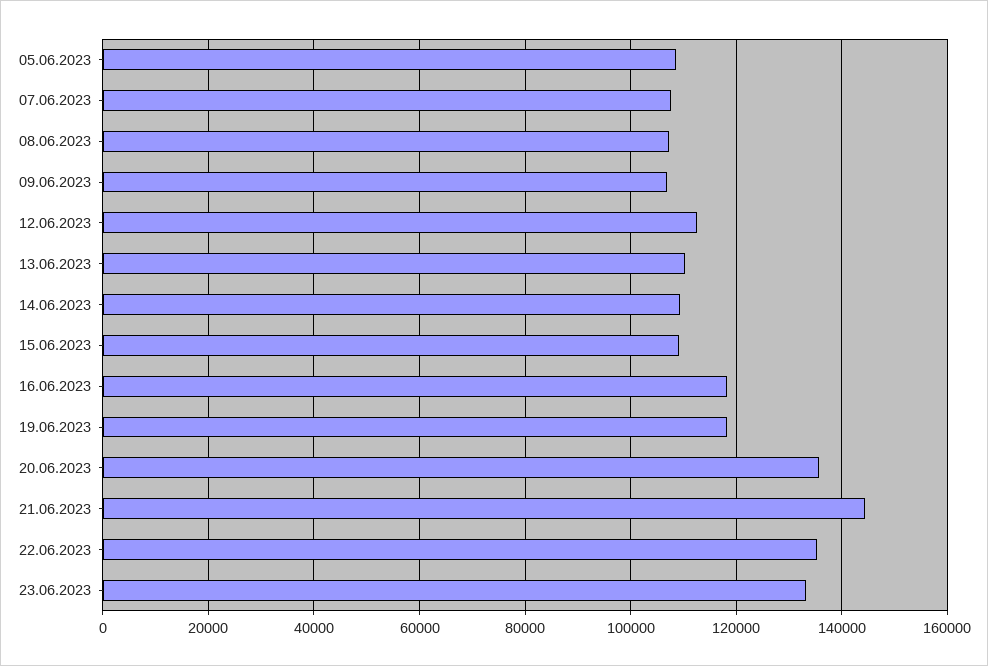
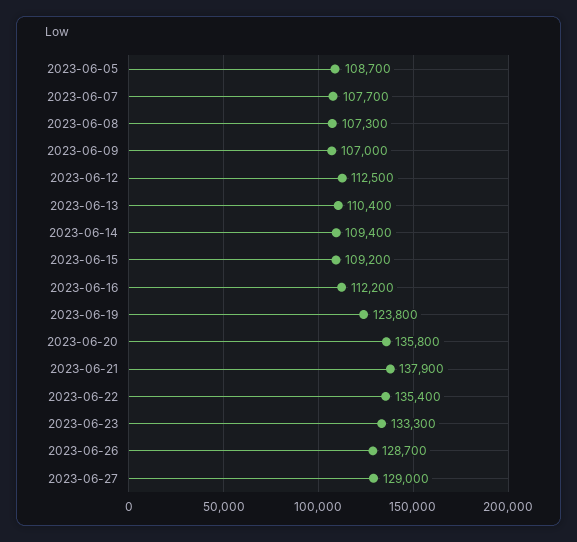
16.06.2023: 118000 -> 112200
19.06.2023: 118000 -> 123800
21.06.2023: 144000 -> 137900
2023-06-26: none -> 128700
2023-06-27: none -> 129000

